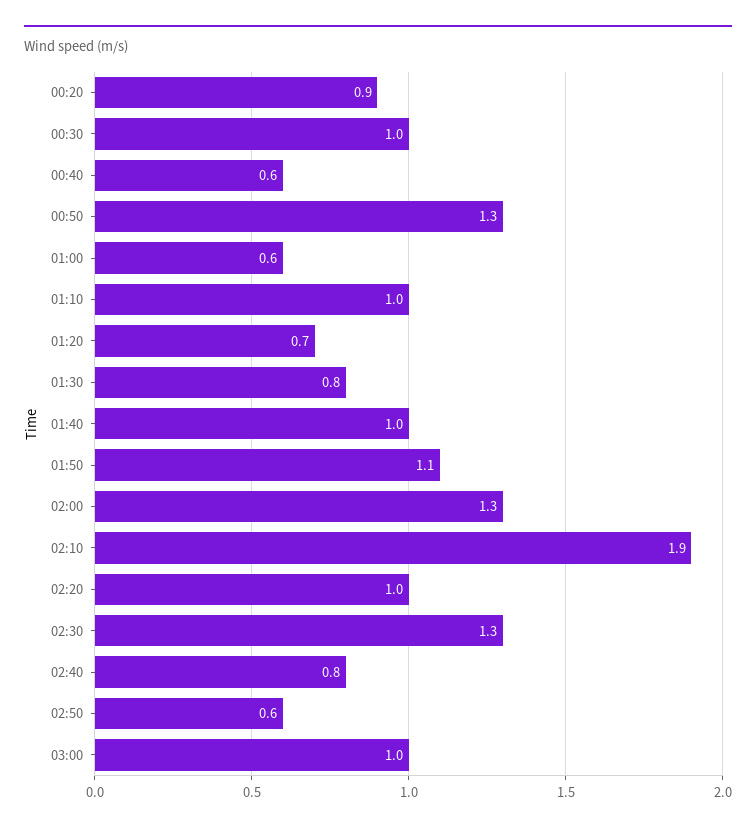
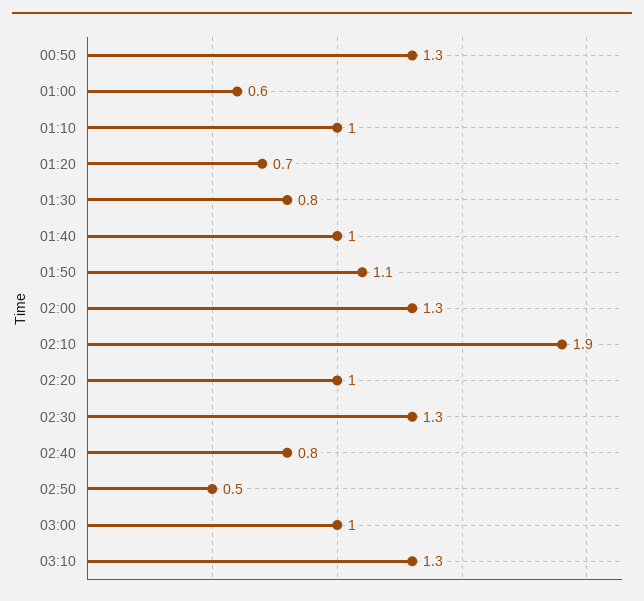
00:20: 0.9 -> none
00:30: 1 -> none
00:40: 0.6 -> none
02:50: 0.6 -> 0.5
03:10: none -> 1.3

